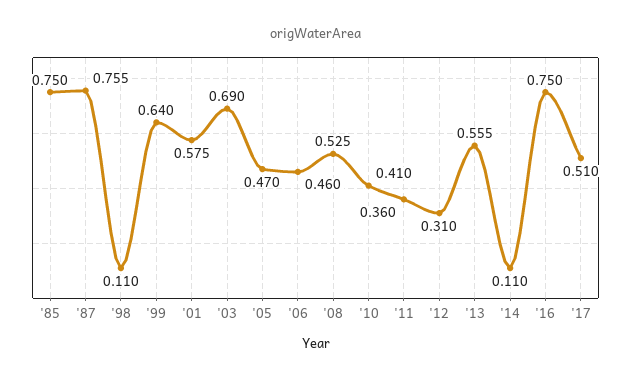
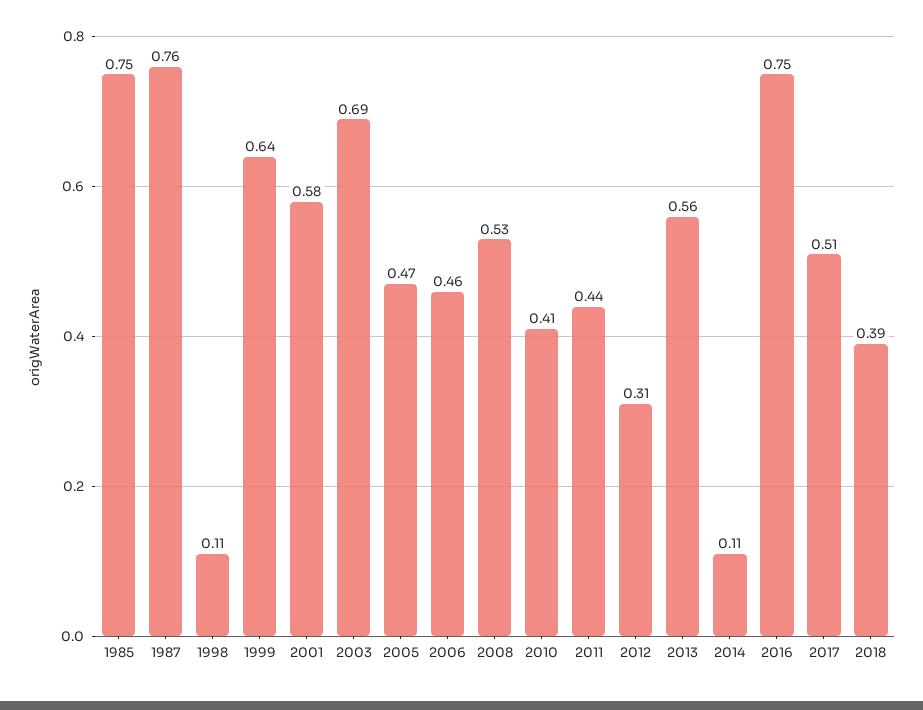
'11: 0.36 -> 0.44
2018: none -> 0.39

